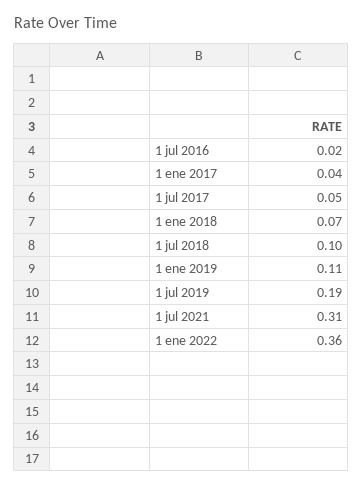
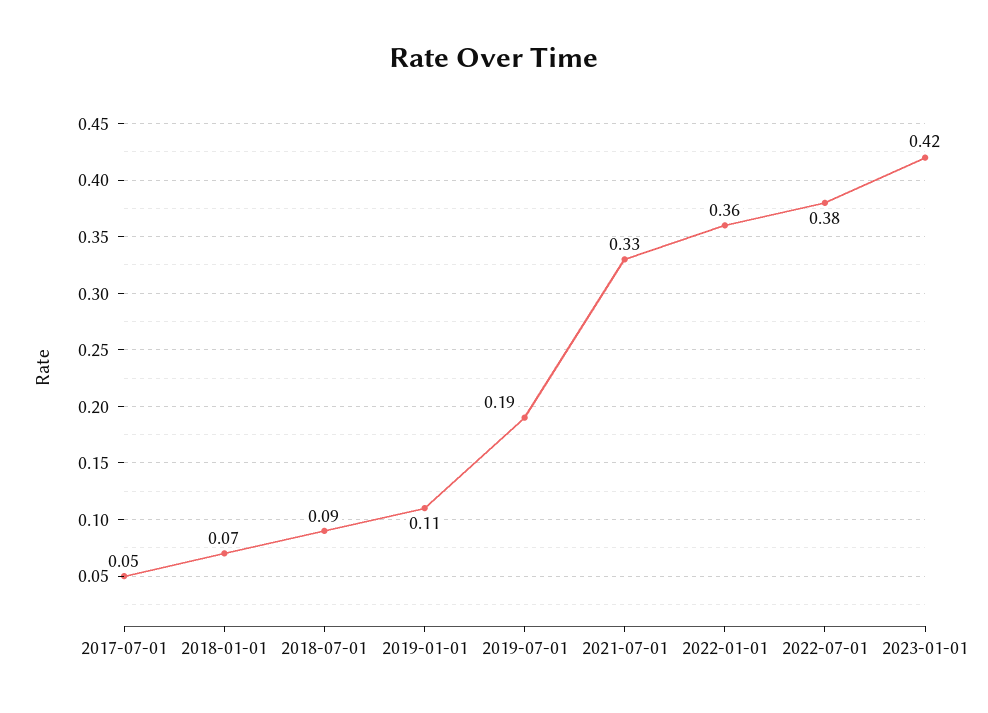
1 jul 2016: 0.02 -> none
1 ene 2017: 0.04 -> none
1 jul 2018: 0.1 -> 0.09
1 jul 2021: 0.31 -> 0.33
2022-07-01: none -> 0.38
2023-01-01: none -> 0.42

